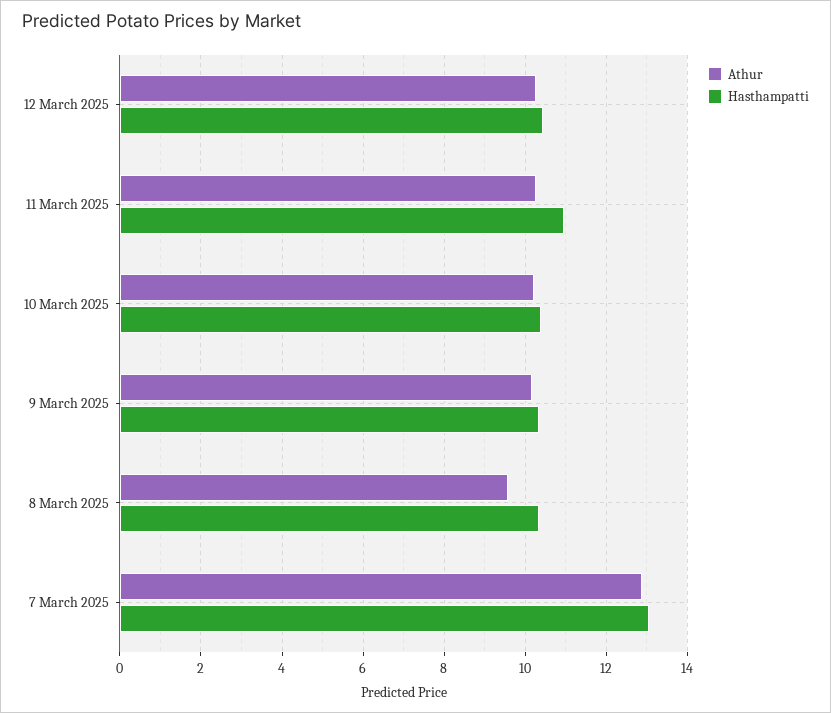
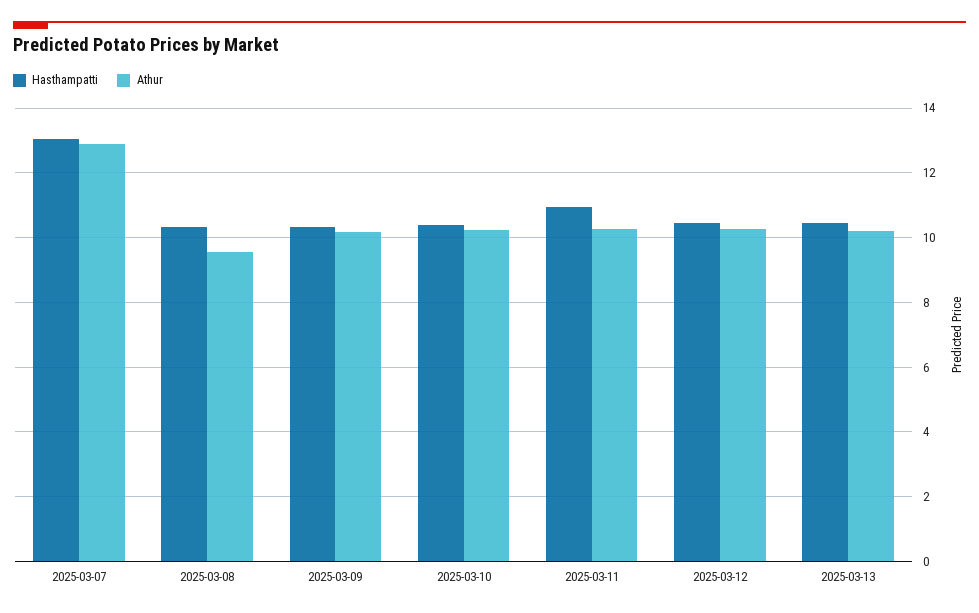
Hasthampatti, 2025-03-13: none -> 10.4
Athur, 2025-03-13: none -> 10.2

